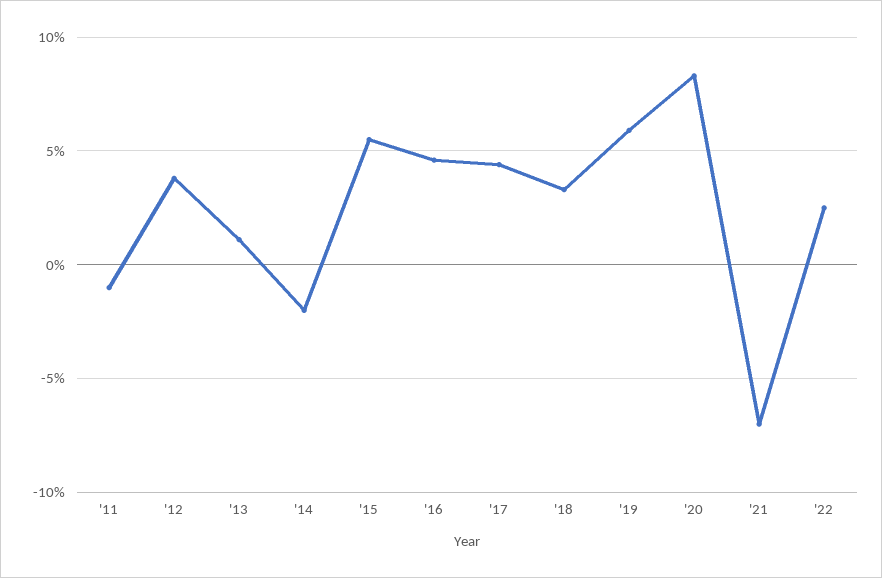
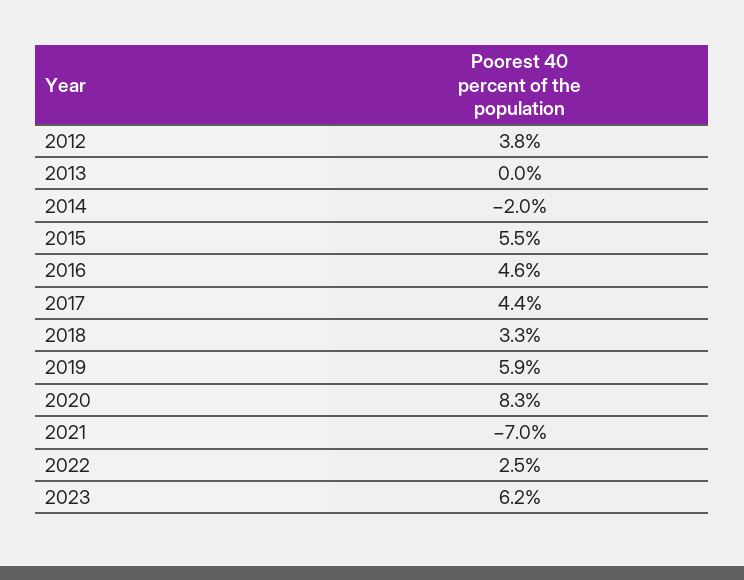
'11: -1 -> none
'13: 1 -> 0
2023: none -> 6.2

